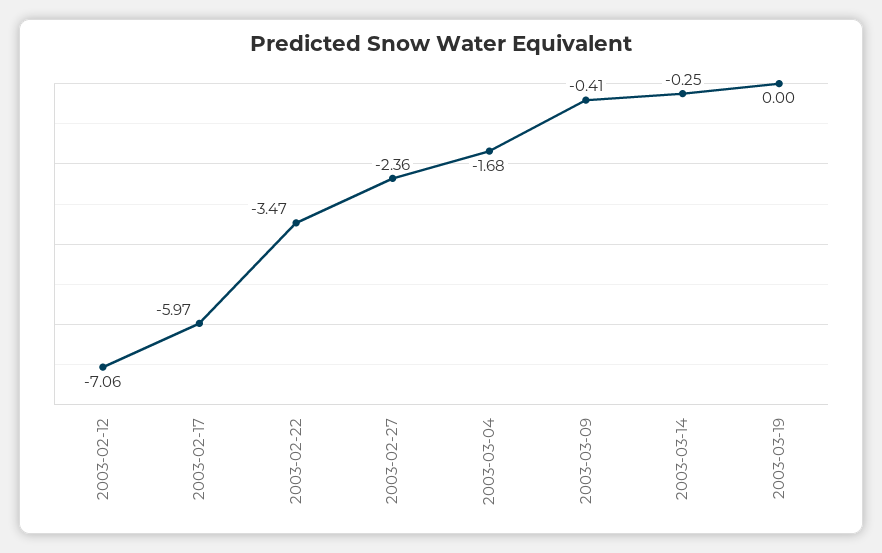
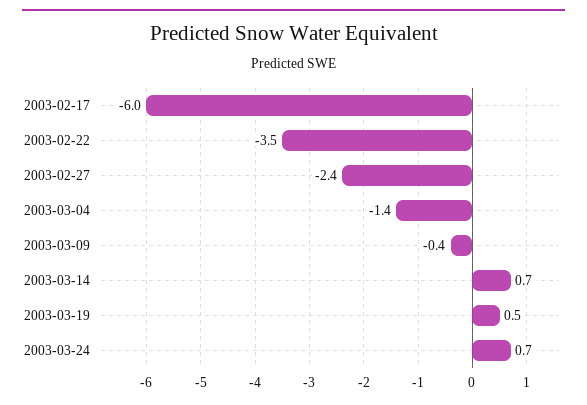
2003-02-12: -7.06 -> none
2003-03-04: -1.68 -> -1.4
2003-03-14: -0.25 -> 0.7
2003-03-19: 0 -> 0.5
2003-03-24: none -> 0.7

